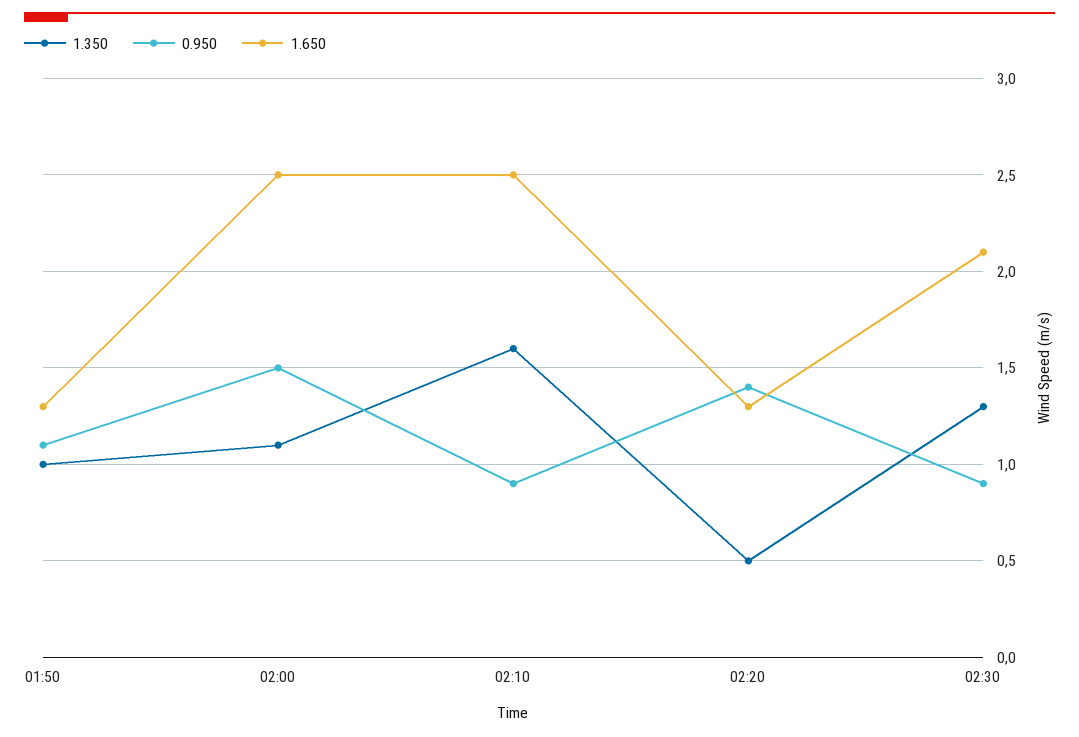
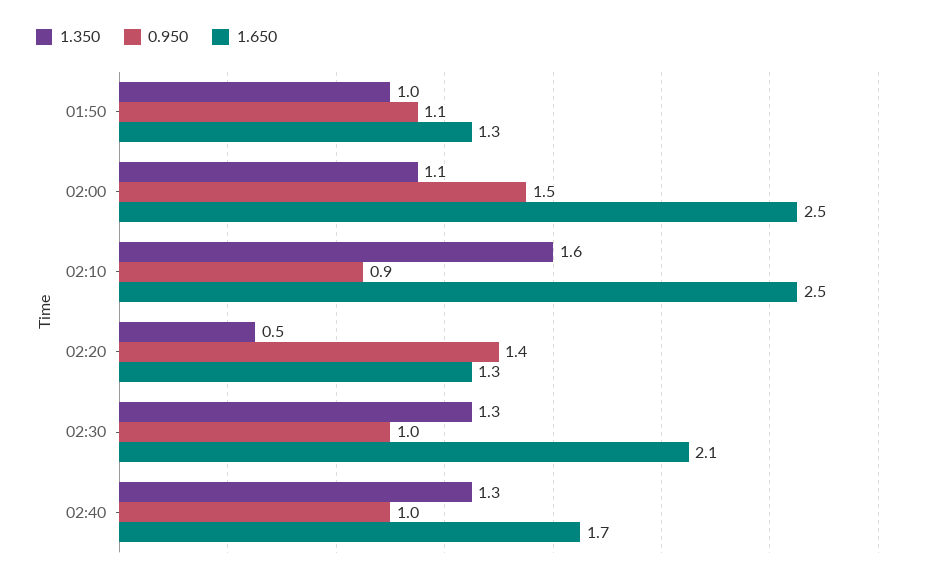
0.950, 02:30: 0.9 -> 1
1.350, 02:40: none -> 1.3
0.950, 02:40: none -> 1
1.650, 02:40: none -> 1.7

